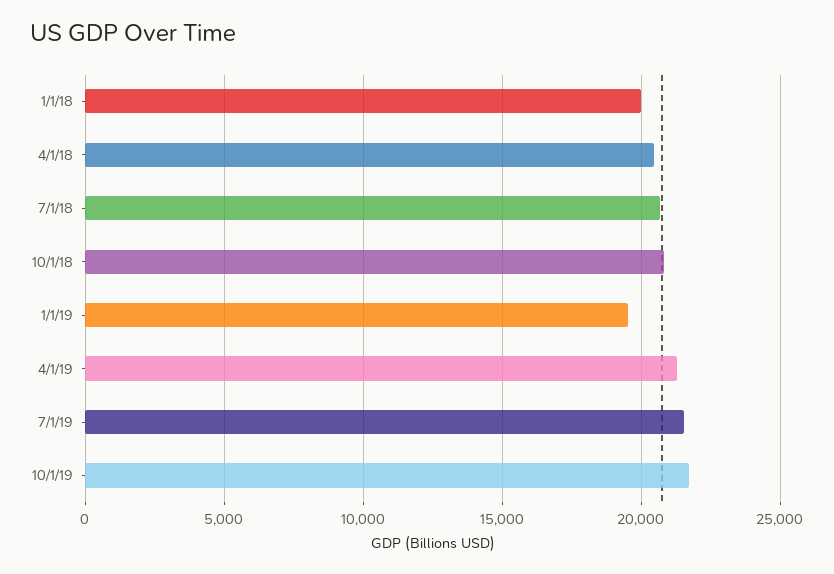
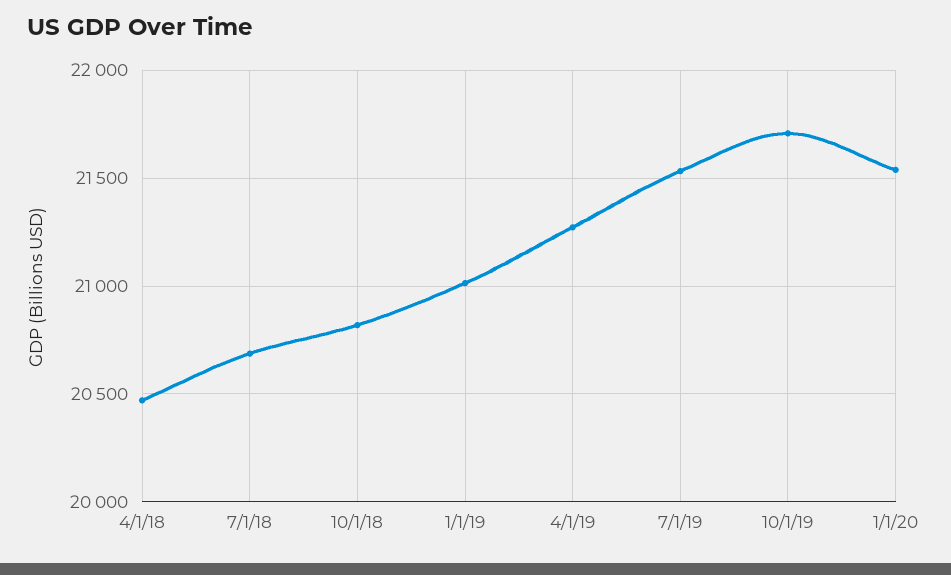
1/1/18: 20000 -> none
1/1/19: 19500 -> 21000
1/1/20: none -> 21550

